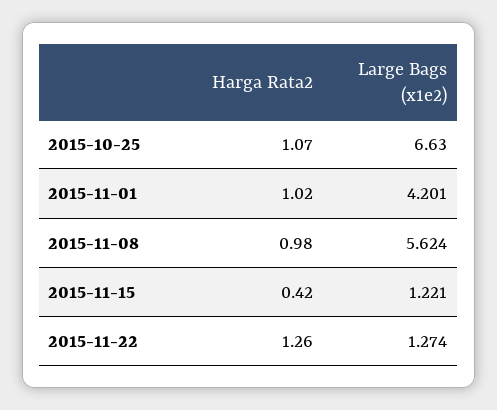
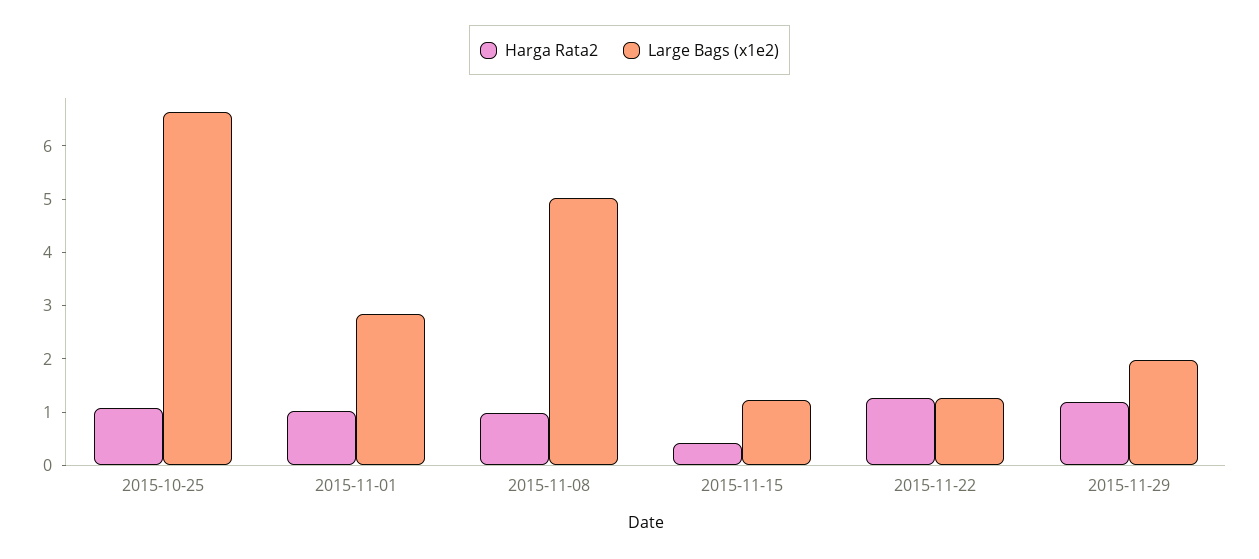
Large Bags (x1e2), 2015-11-01: 4.201 -> 2.8
Large Bags (x1e2), 2015-11-08: 5.624 -> 5
Harga Rata2, 2015-11-29: none -> 1.2
Large Bags (x1e2), 2015-11-29: none -> 2

